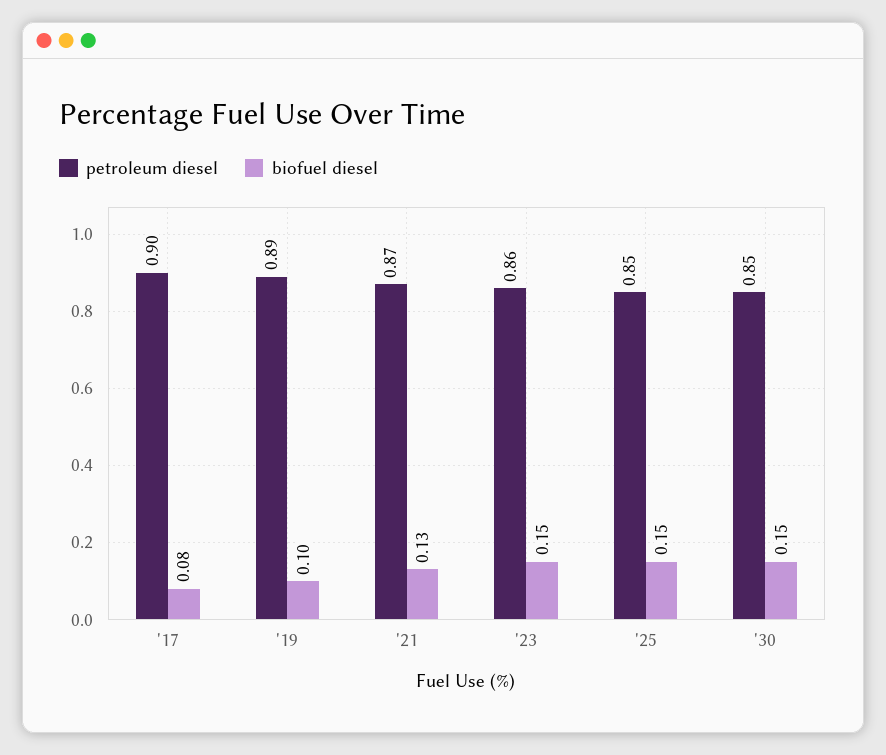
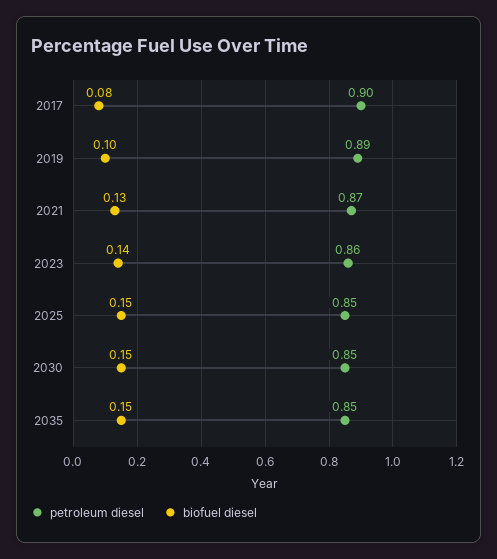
biofuel diesel, '23: 0.15 -> 0.14
petroleum diesel, 2035: none -> 0.85
biofuel diesel, 2035: none -> 0.15

